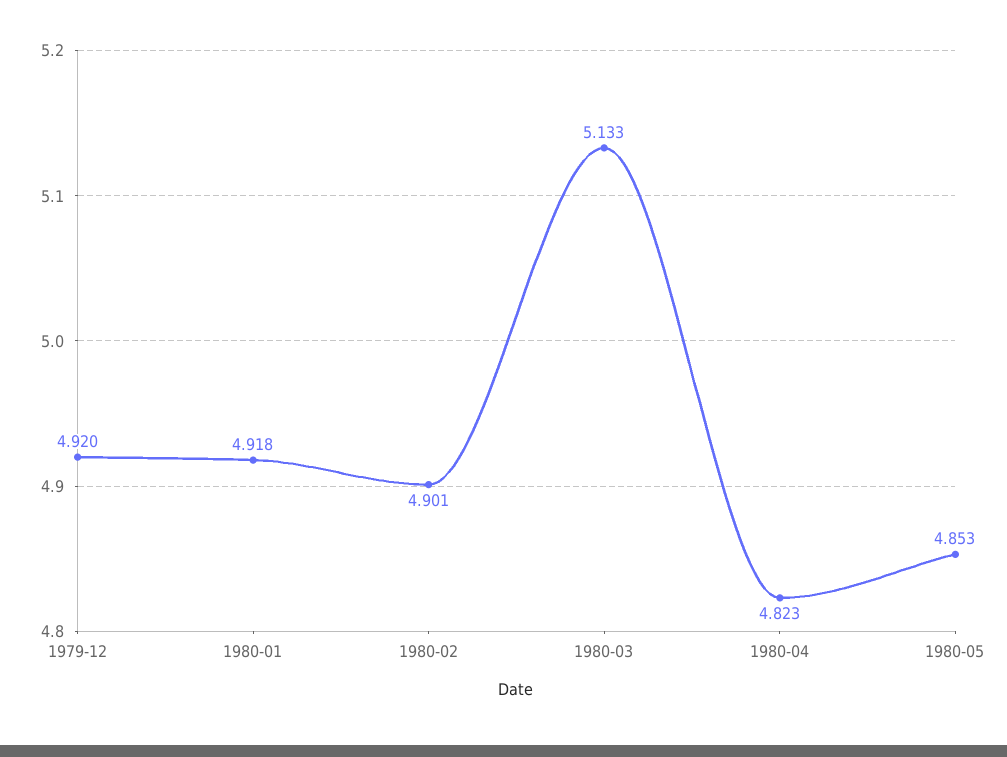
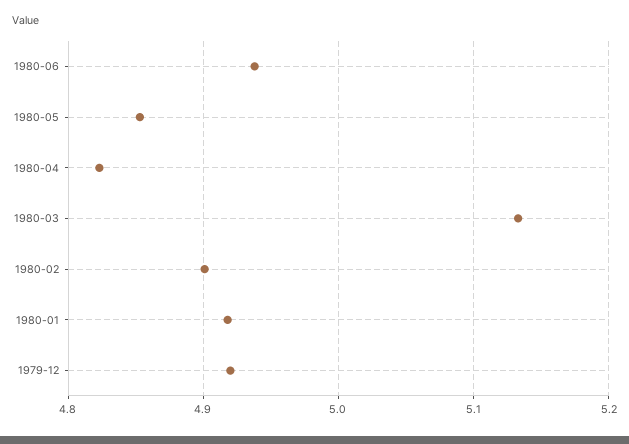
1980-06: none -> 4.94

